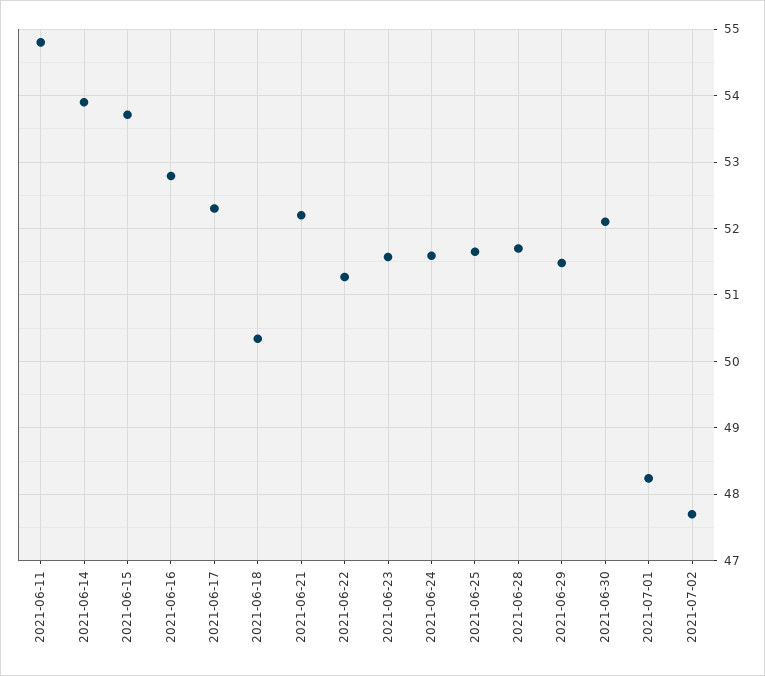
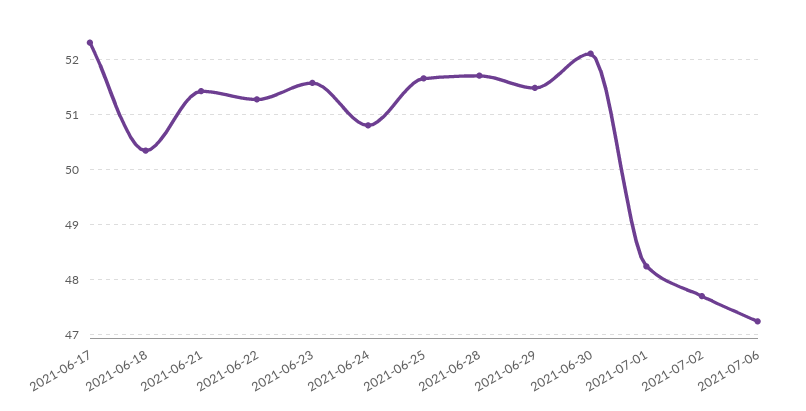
2021-06-11: 54.8 -> none
2021-06-14: 53.9 -> none
2021-06-15: 53.7 -> none
2021-06-16: 52.8 -> none
2021-06-21: 52.2 -> 51.4
2021-06-24: 51.6 -> 50.8
2021-07-06: none -> 47.2

